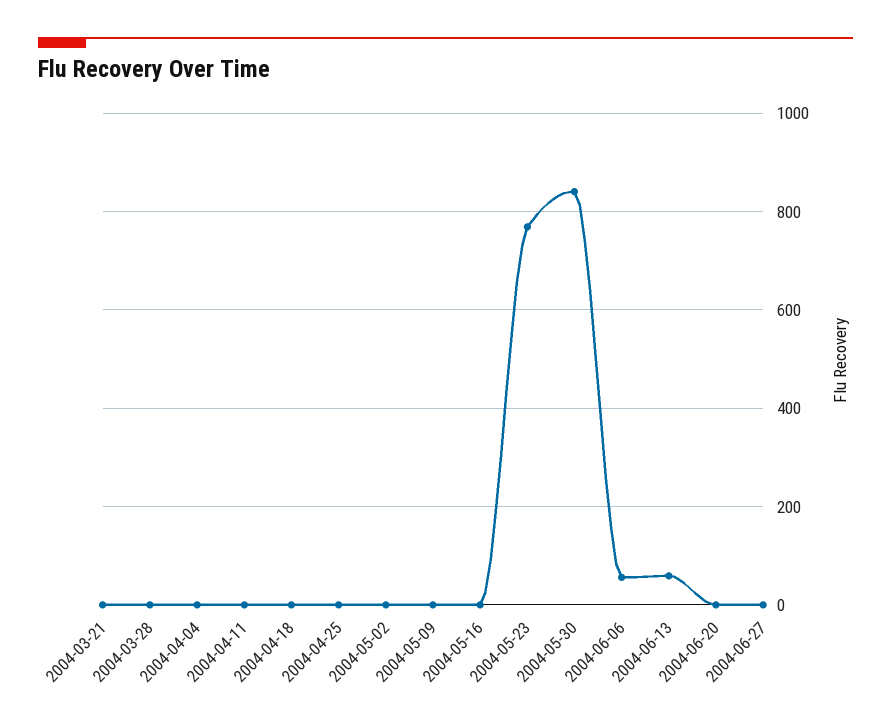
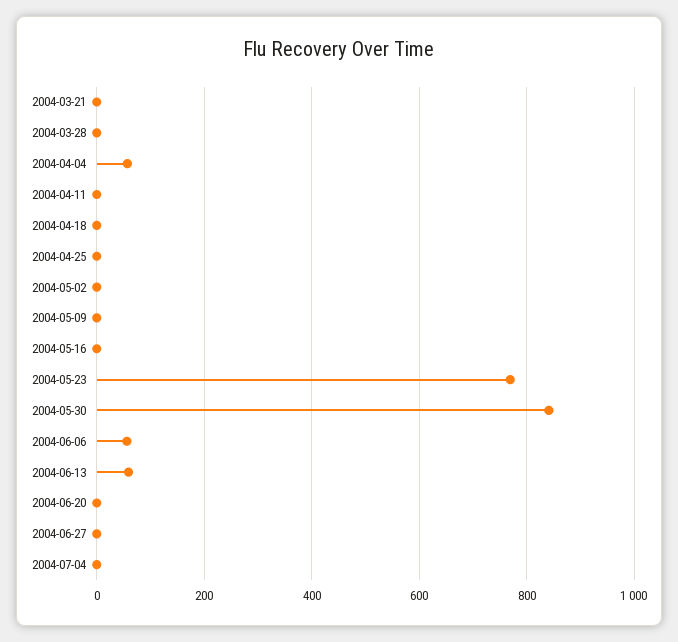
2004-04-04: 0 -> 60
2004-07-04: none -> 0

